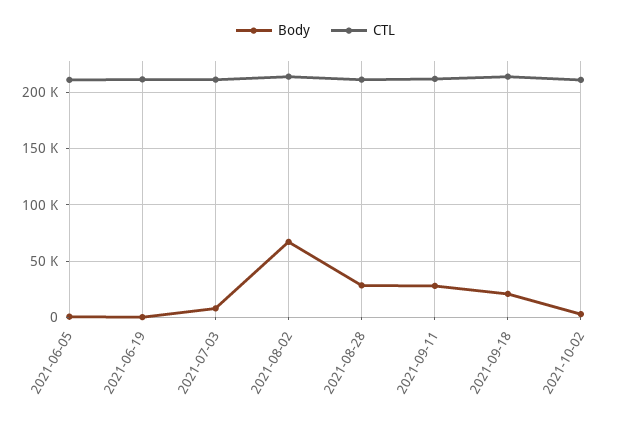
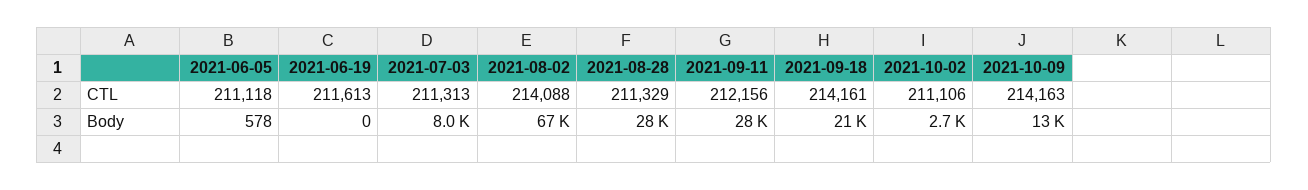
CTL, 2021-10-09: none -> 214163
Body, 2021-10-09: none -> 13000

